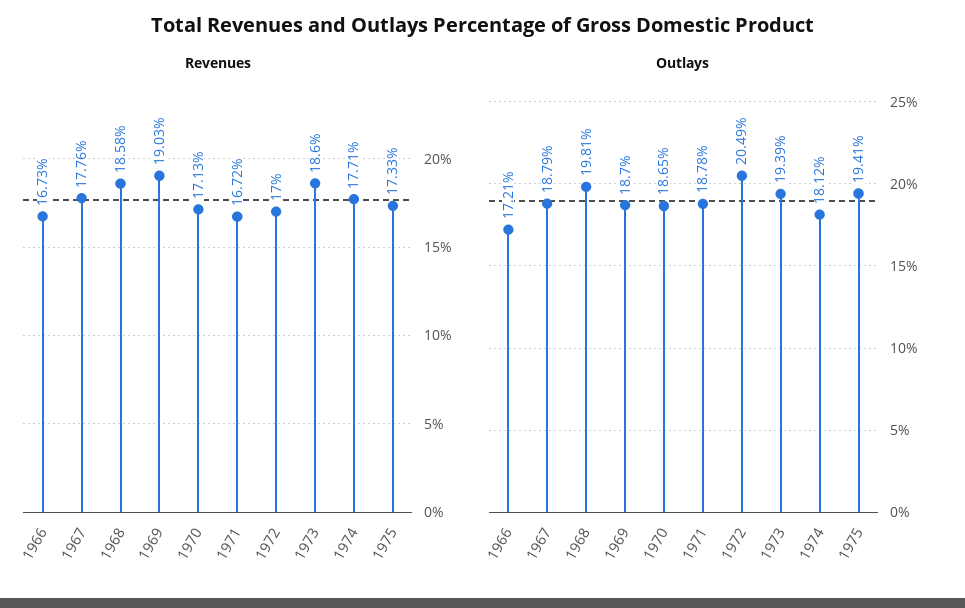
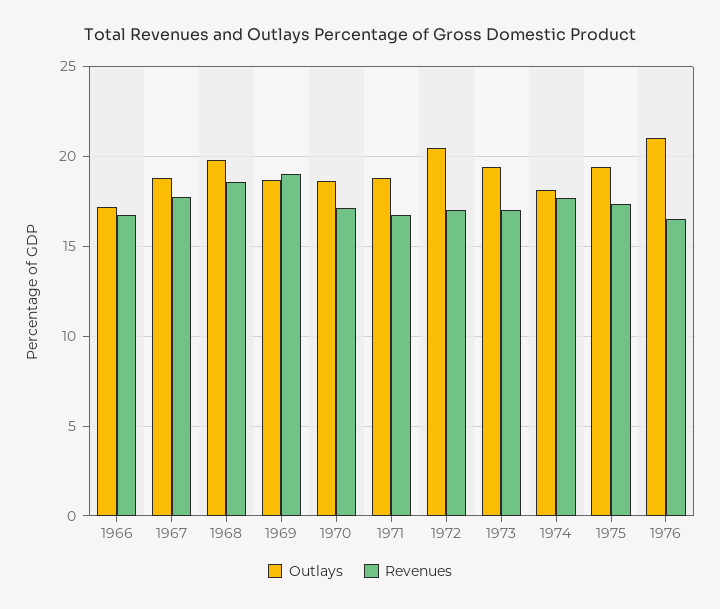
Revenues, 1973: 18.6 -> 17
Outlays, 1976: none -> 21
Revenues, 1976: none -> 16.5

